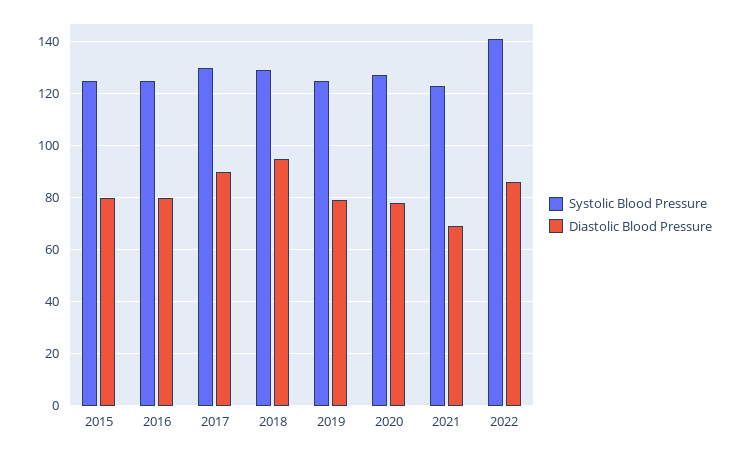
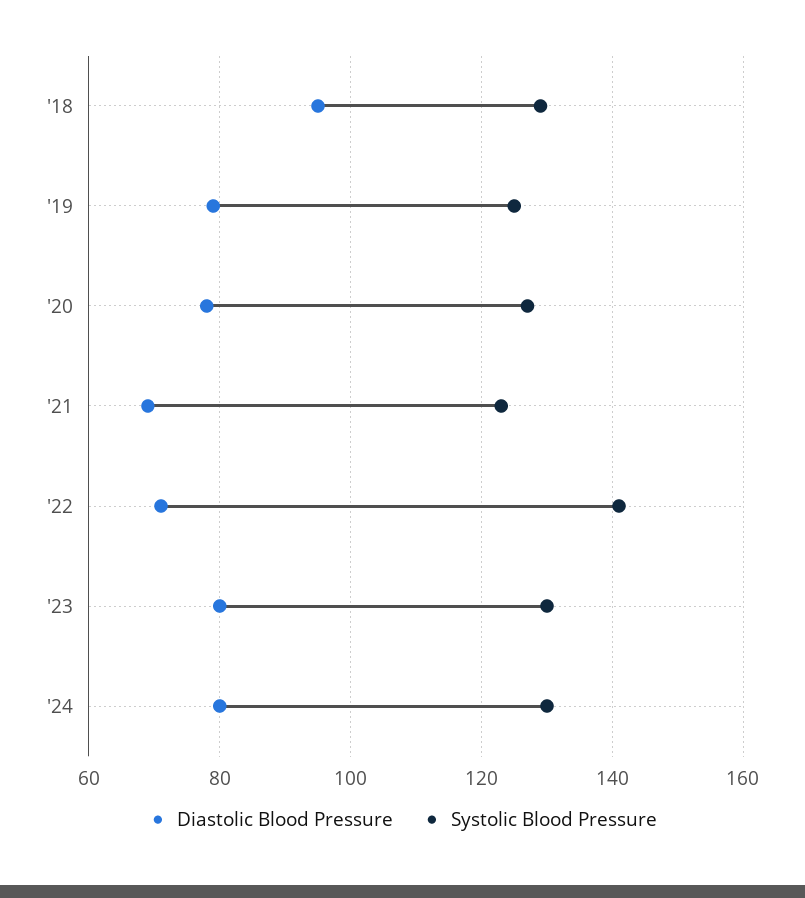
Systolic Blood Pressure, 2015: 125 -> none
Diastolic Blood Pressure, 2015: 80 -> none
Systolic Blood Pressure, 2016: 125 -> none
Diastolic Blood Pressure, 2016: 80 -> none
Systolic Blood Pressure, 2017: 130 -> none
Diastolic Blood Pressure, 2017: 90 -> none
Diastolic Blood Pressure, 2022: 85 -> 70
Diastolic Blood Pressure, '23: none -> 80
Systolic Blood Pressure, '23: none -> 130
Diastolic Blood Pressure, '24: none -> 80
Systolic Blood Pressure, '24: none -> 130

